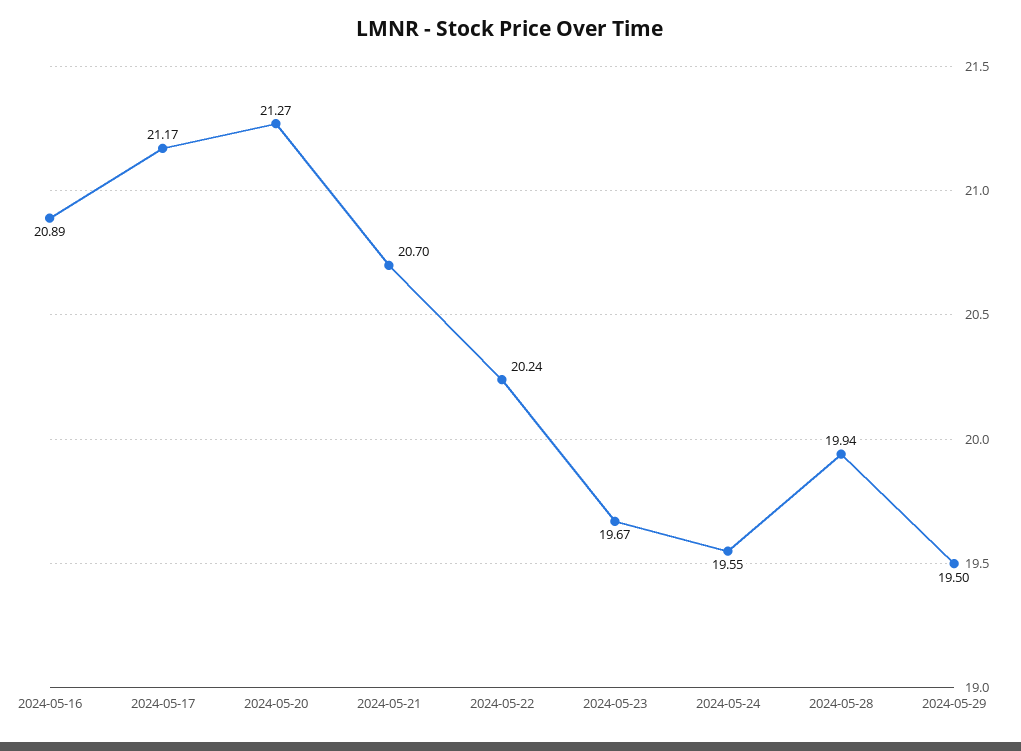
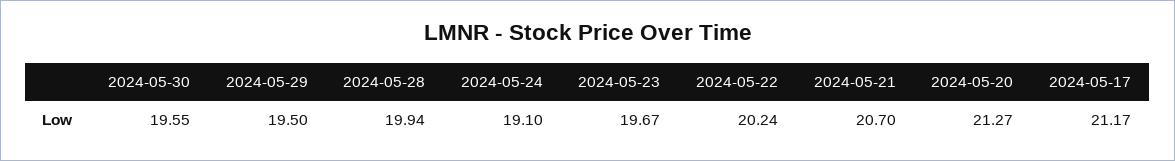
2024-05-16: 20.89 -> none
2024-05-24: 19.55 -> 19.1
2024-05-30: none -> 19.55

